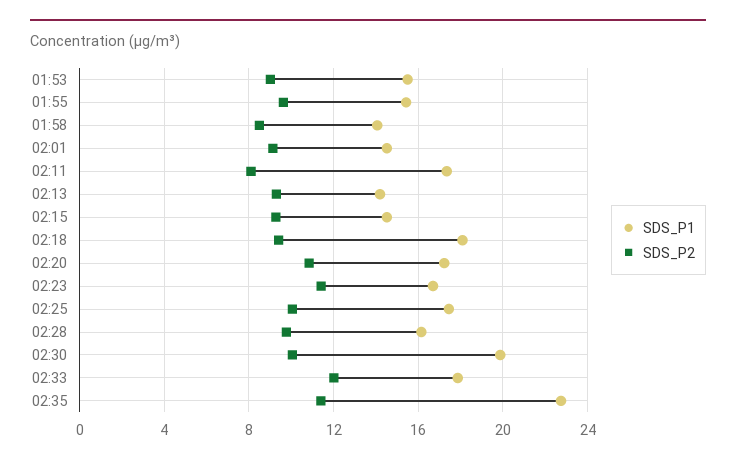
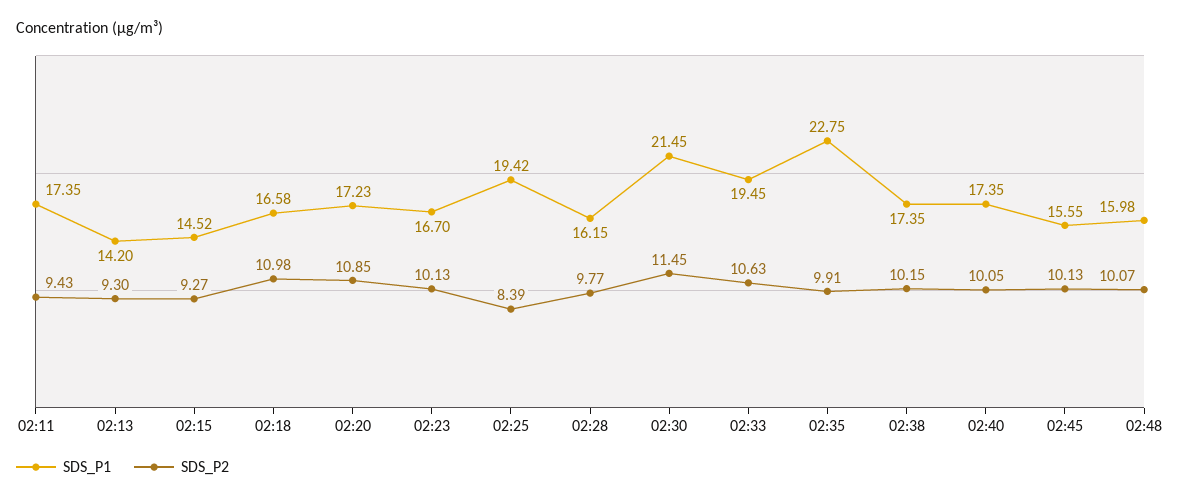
SDS_P1, 01:53: 15.5 -> none
SDS_P2, 01:53: 9 -> none
SDS_P1, 01:55: 15.5 -> none
SDS_P2, 01:55: 9.5 -> none
SDS_P1, 01:58: 14 -> none
SDS_P2, 01:58: 8.5 -> none
SDS_P1, 02:01: 14.5 -> none
SDS_P2, 02:01: 9 -> none
SDS_P2, 02:11: 8 -> 9.43
SDS_P1, 02:18: 18 -> 16.58
SDS_P2, 02:18: 9.5 -> 10.98
SDS_P2, 02:23: 11.5 -> 10.13
SDS_P1, 02:25: 17.5 -> 19.42
SDS_P2, 02:25: 10 -> 8.39
SDS_P1, 02:30: 20 -> 21.45
SDS_P2, 02:30: 10 -> 11.45
SDS_P1, 02:33: 18 -> 19.45
SDS_P2, 02:33: 12 -> 10.63
SDS_P2, 02:35: 11.5 -> 9.91
SDS_P1, 02:38: none -> 17.35
SDS_P2, 02:38: none -> 10.15
SDS_P1, 02:40: none -> 17.35
SDS_P2, 02:40: none -> 10.05
SDS_P1, 02:45: none -> 15.55
SDS_P2, 02:45: none -> 10.13
SDS_P1, 02:48: none -> 15.98
SDS_P2, 02:48: none -> 10.07

